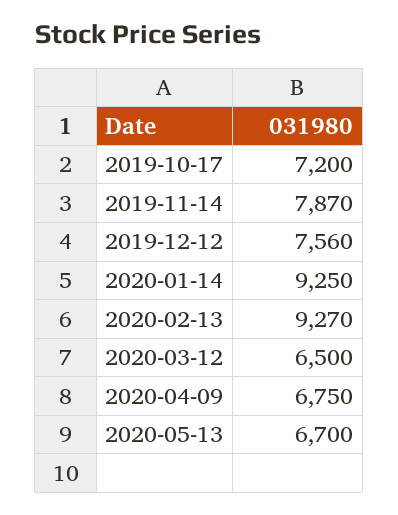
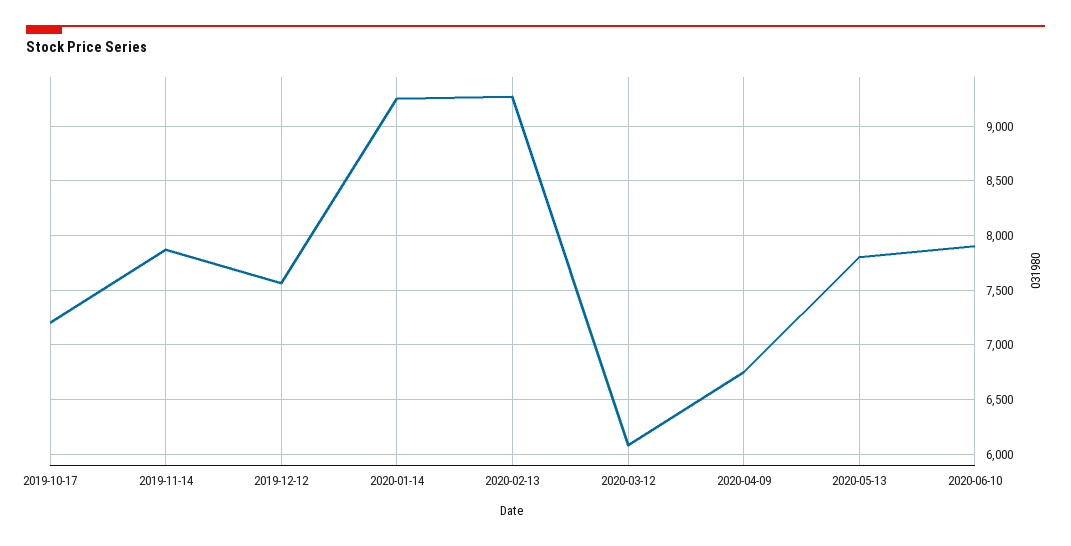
2020-03-12: 6500 -> 6100
2020-05-13: 6700 -> 7800
2020-06-10: none -> 7900

